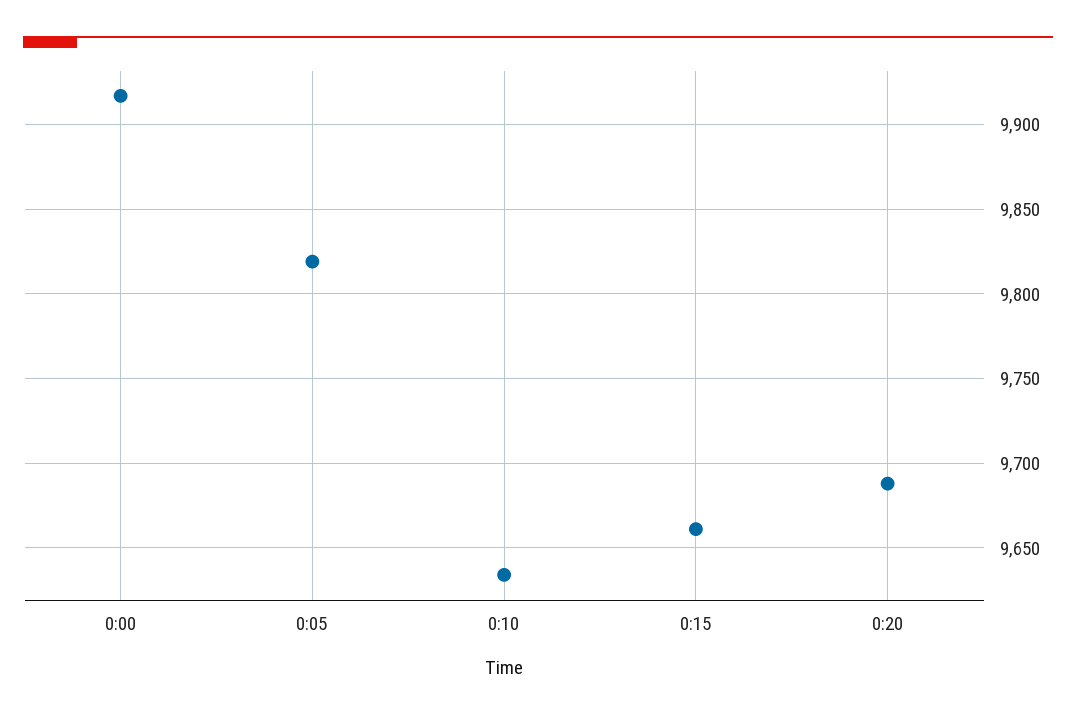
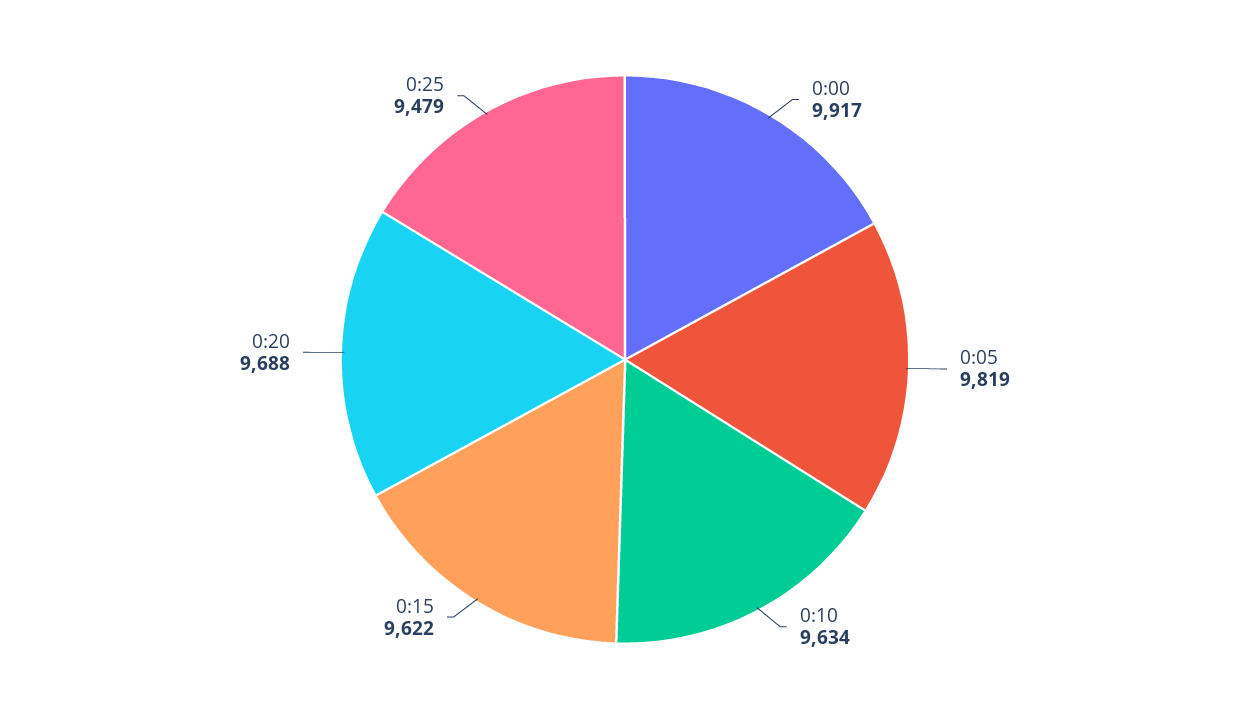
0:15: 9660 -> 9622
0:25: none -> 9479

